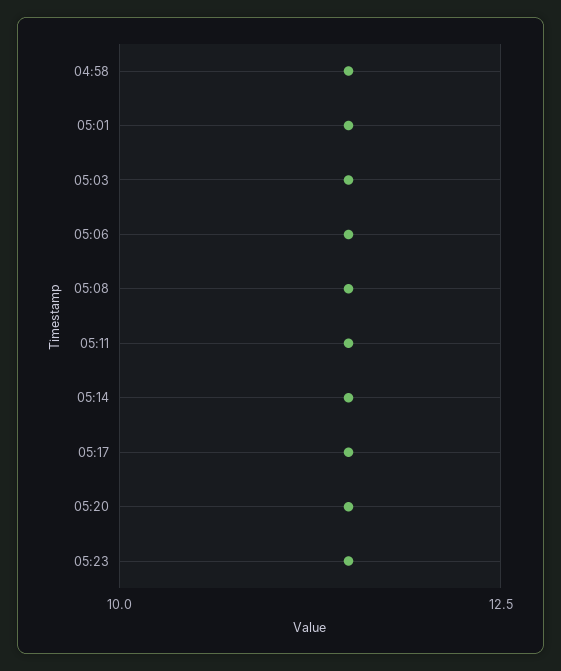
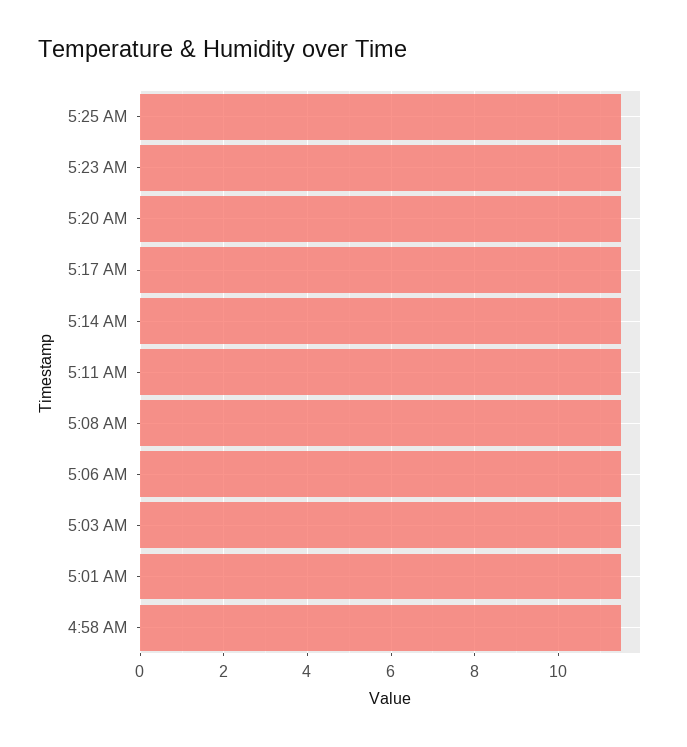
5:25 AM: none -> 11.5

